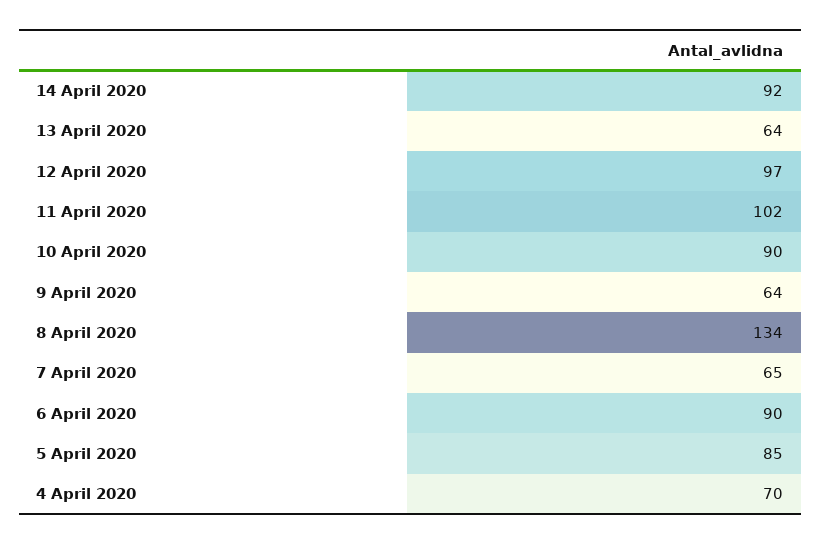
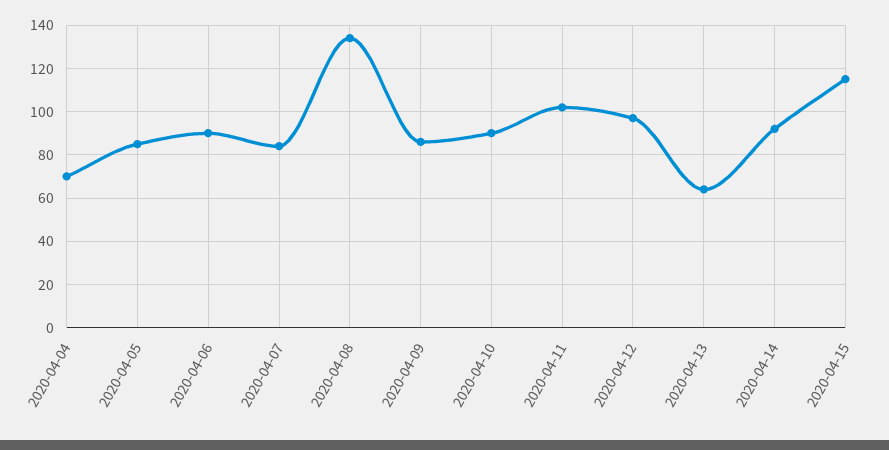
9 April 2020: 64 -> 85
7 April 2020: 65 -> 85
2020-04-15: none -> 115

